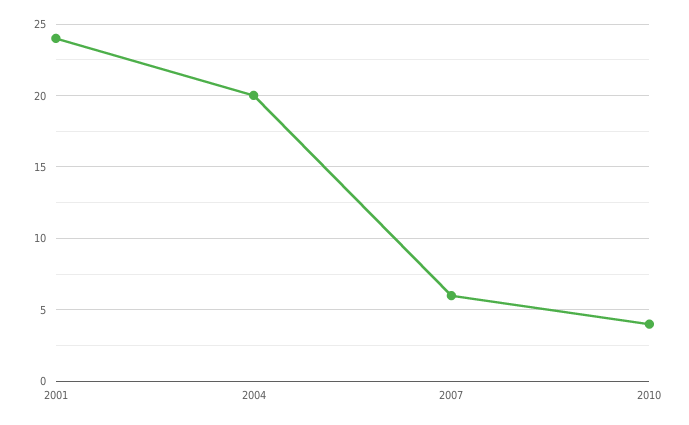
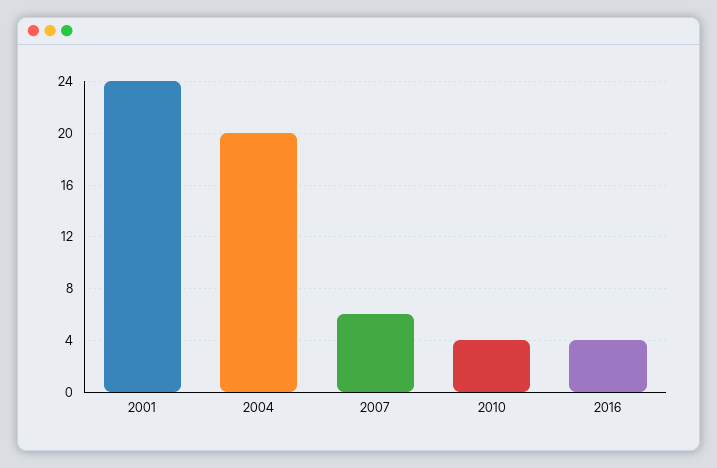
2016: none -> 4

